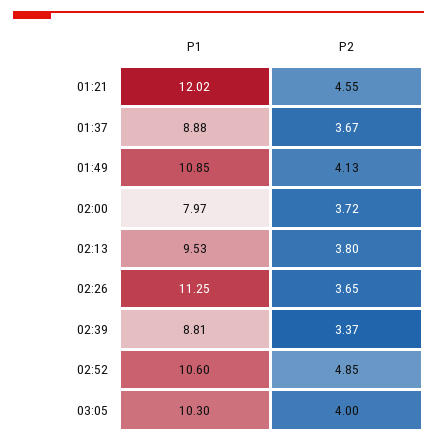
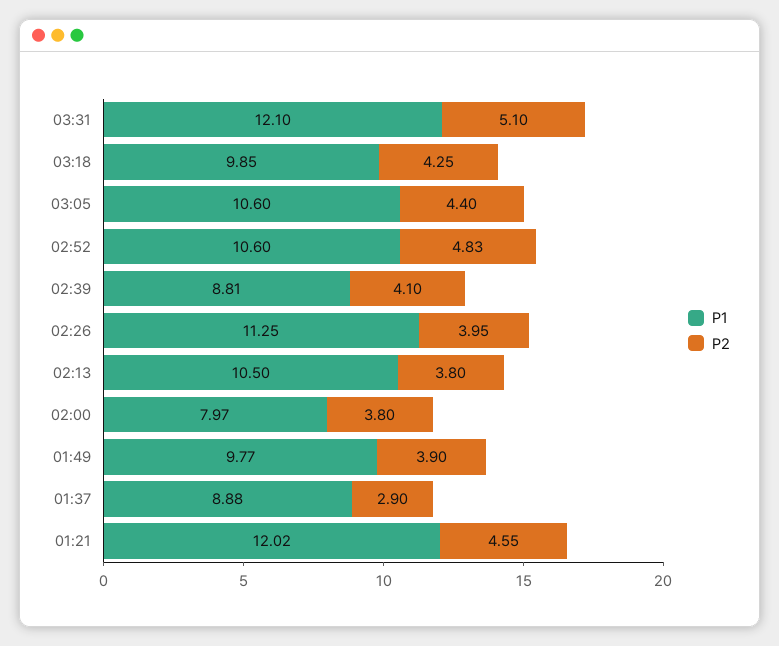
P2, 01:37: 3.67 -> 2.9
P1, 01:49: 10.85 -> 9.77
P2, 01:49: 4.13 -> 3.9
P2, 02:00: 3.72 -> 3.8
P1, 02:13: 9.53 -> 10.5
P2, 02:26: 3.65 -> 3.95
P2, 02:39: 3.37 -> 4.1
P2, 02:52: 4.85 -> 4.83
P1, 03:05: 10.3 -> 10.6
P2, 03:05: 4 -> 4.4
P1, 03:31: none -> 12.1
P2, 03:31: none -> 5.1
P1, 03:18: none -> 9.85
P2, 03:18: none -> 4.25

